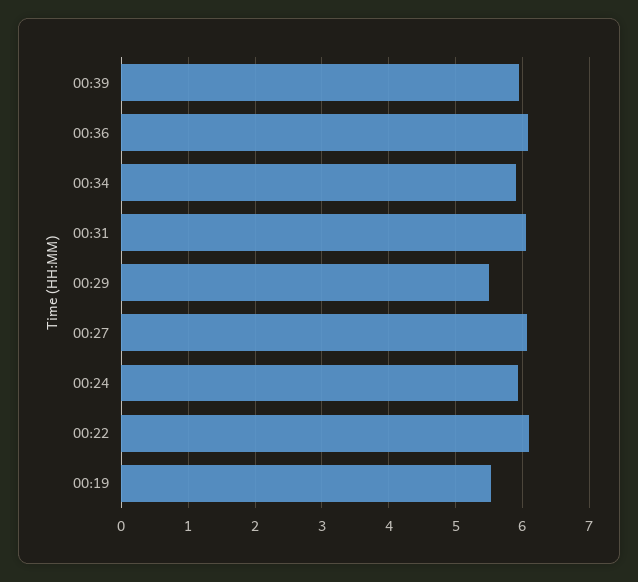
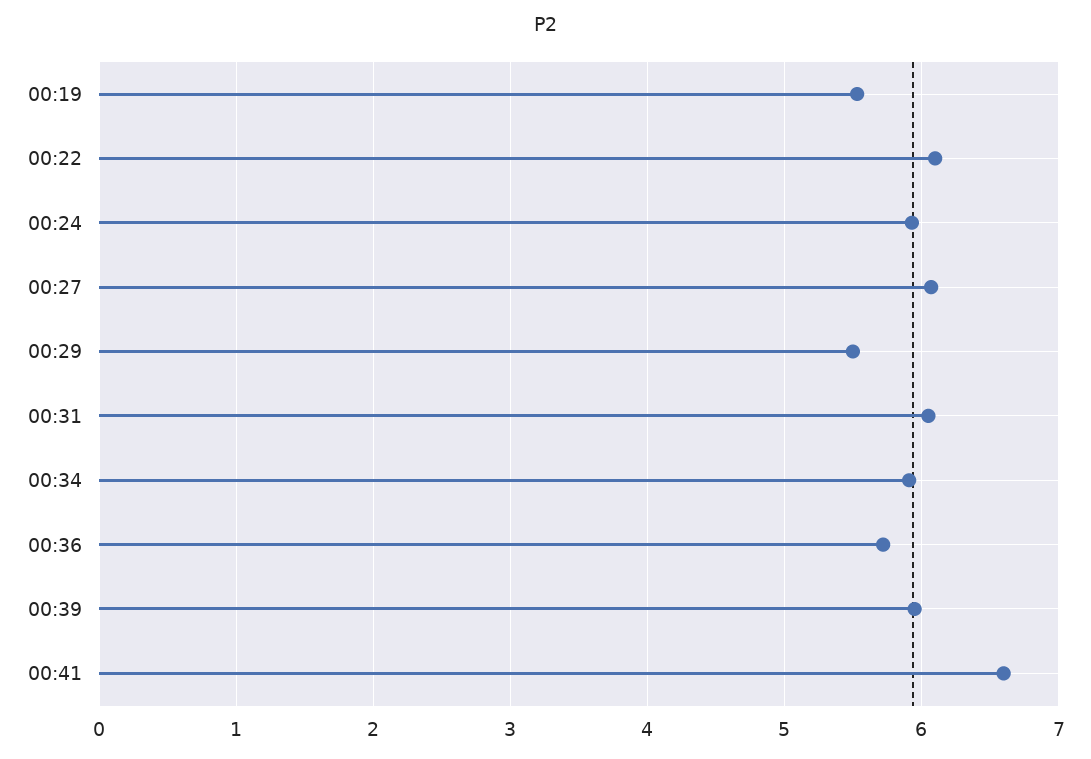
00:36: 6.1 -> 5.7
00:41: none -> 6.6

